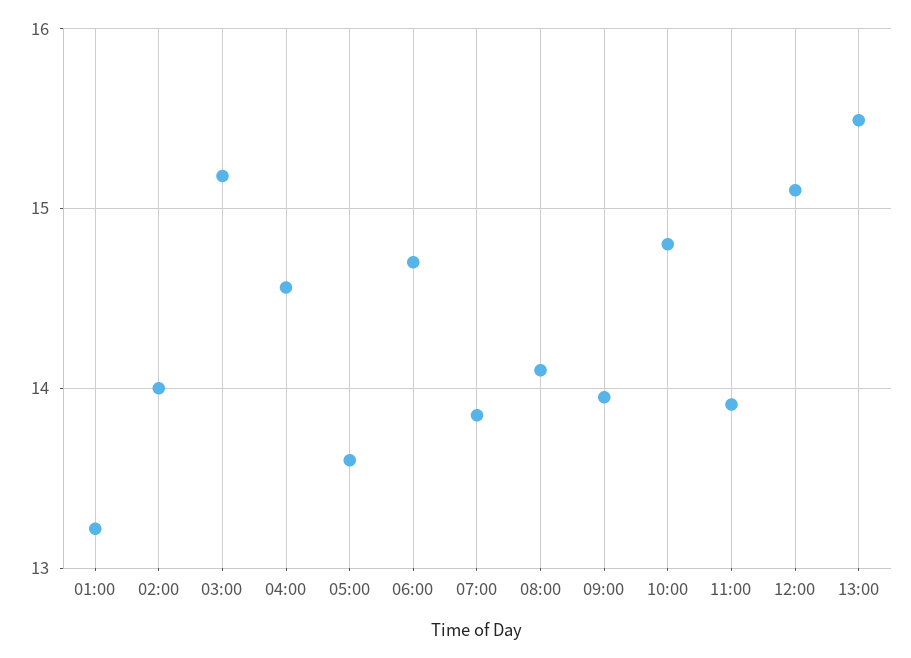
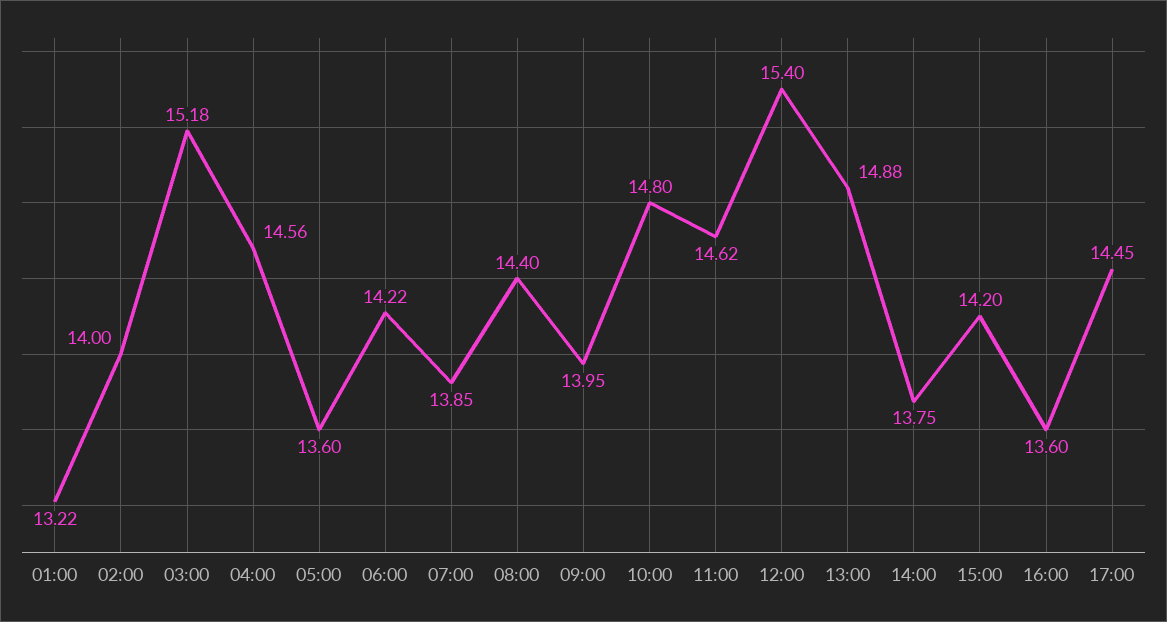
06:00: 14.7 -> 14.22
08:00: 14.1 -> 14.4
11:00: 13.9 -> 14.62
12:00: 15.1 -> 15.4
13:00: 15.5 -> 14.88
14:00: none -> 13.75
15:00: none -> 14.2
16:00: none -> 13.6
17:00: none -> 14.45

